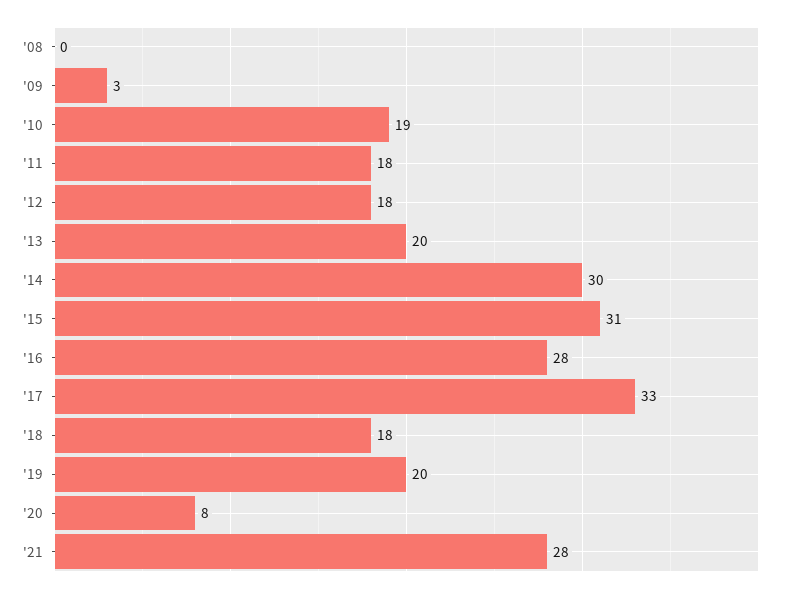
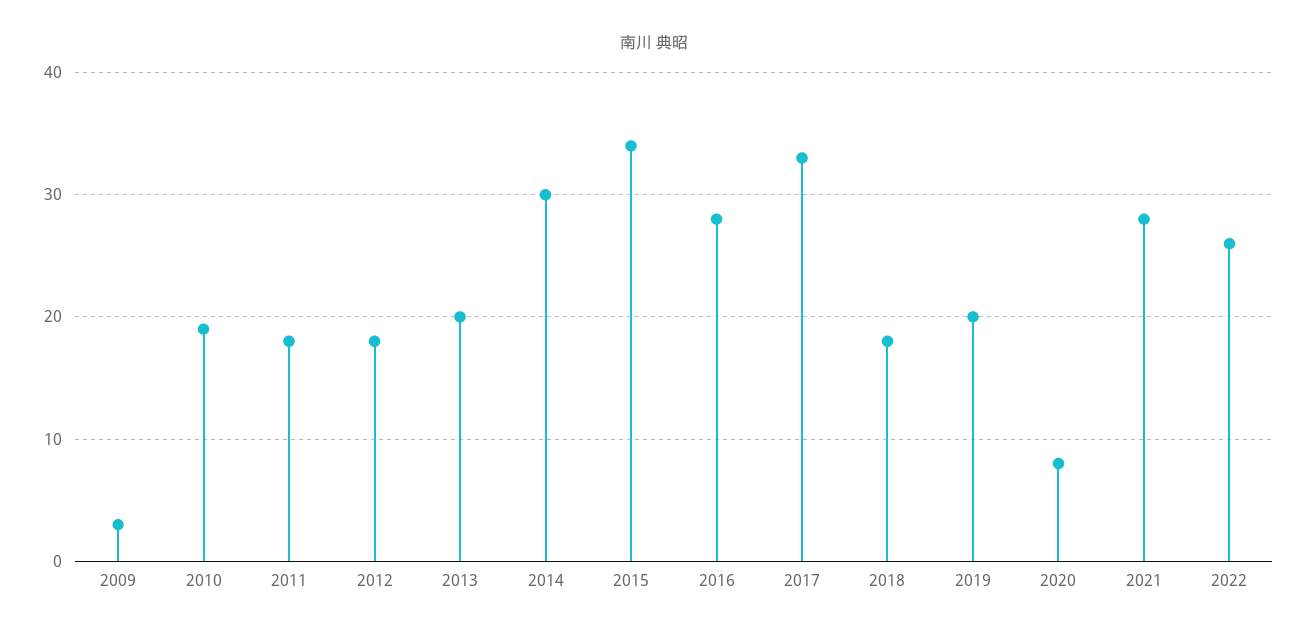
'08: 0 -> none
'15: 31 -> 34
2022: none -> 26

